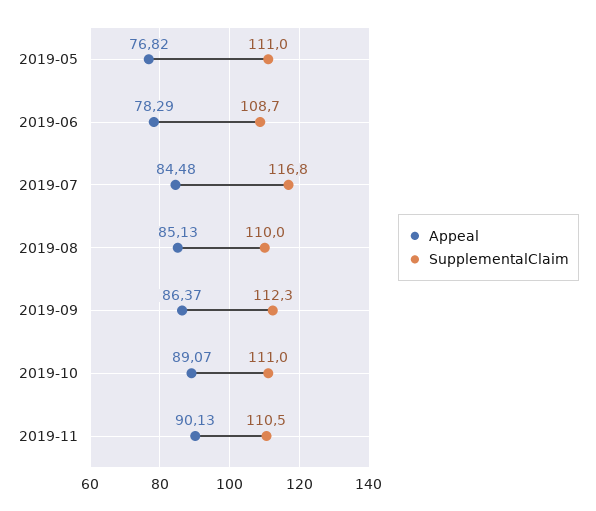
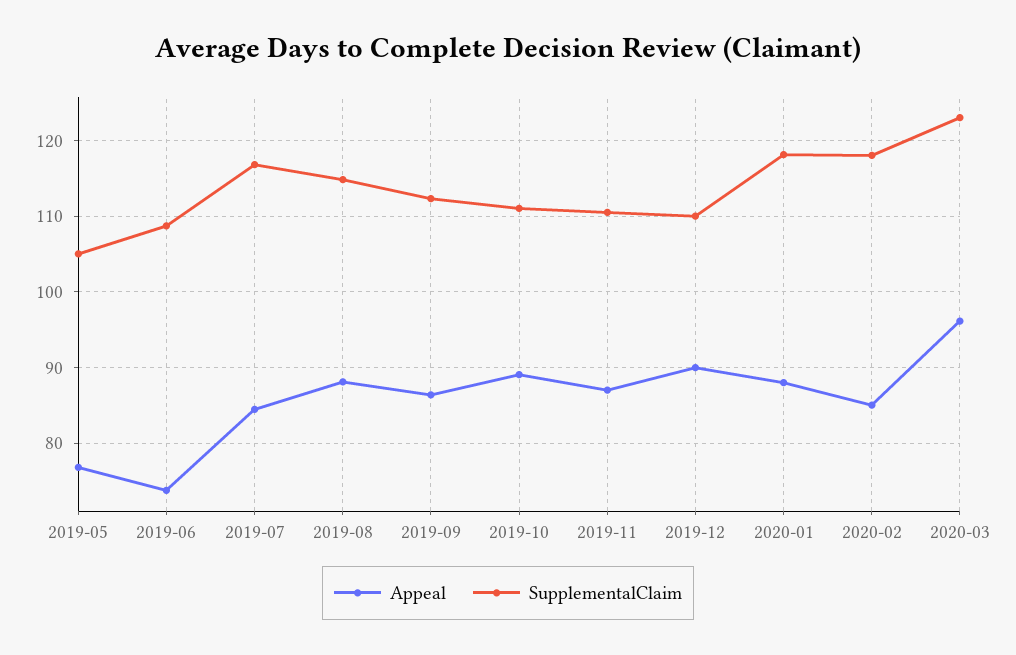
SupplementalClaim, 2019-05: 111 -> 105
Appeal, 2019-06: 78.29 -> 74
Appeal, 2019-08: 85.13 -> 88
SupplementalClaim, 2019-08: 110 -> 115
Appeal, 2019-11: 90.13 -> 87
Appeal, 2019-12: none -> 90
SupplementalClaim, 2019-12: none -> 110
Appeal, 2020-01: none -> 88
SupplementalClaim, 2020-01: none -> 118
Appeal, 2020-02: none -> 85
SupplementalClaim, 2020-02: none -> 118
Appeal, 2020-03: none -> 96
SupplementalClaim, 2020-03: none -> 123

